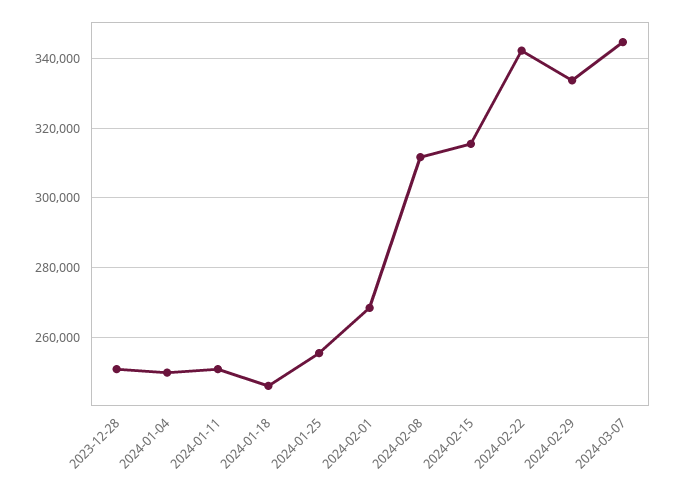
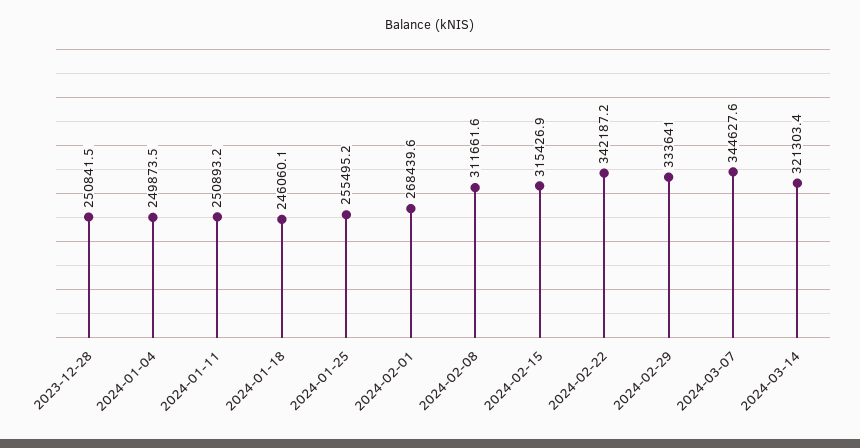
2024-03-14: none -> 321303.4

